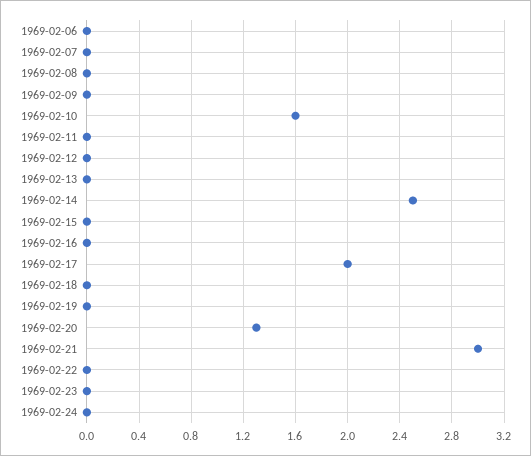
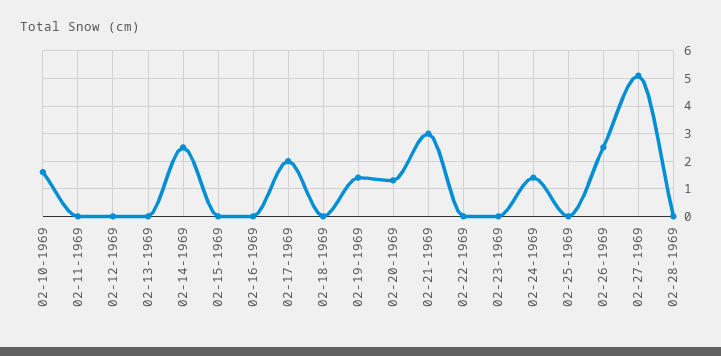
1969-02-06: 0 -> none
1969-02-07: 0 -> none
1969-02-08: 0 -> none
1969-02-09: 0 -> none
1969-02-19: 0 -> 1.5
1969-02-24: 0 -> 1.5
02-25-1969: none -> 0
02-26-1969: none -> 2.5
02-27-1969: none -> 5
02-28-1969: none -> 0

